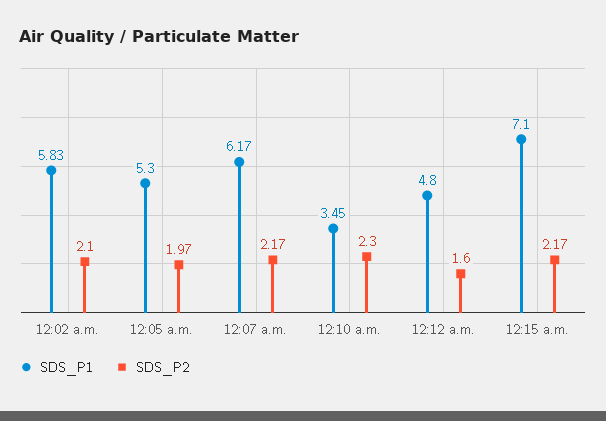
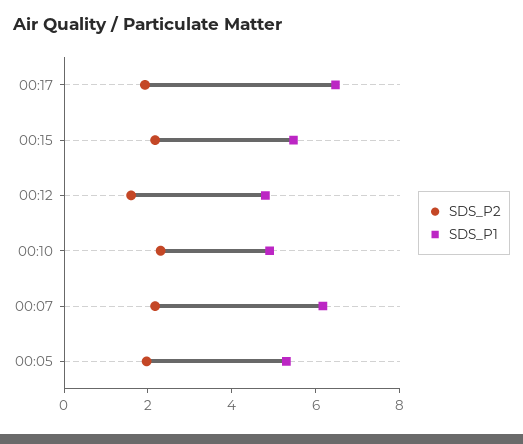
SDS_P1, 12:02 a.m.: 5.83 -> none
SDS_P2, 12:02 a.m.: 2.1 -> none
SDS_P1, 12:10 a.m.: 3.45 -> 5
SDS_P1, 12:15 a.m.: 7.1 -> 5.5
SDS_P2, 00:17: none -> 2
SDS_P1, 00:17: none -> 6.5

